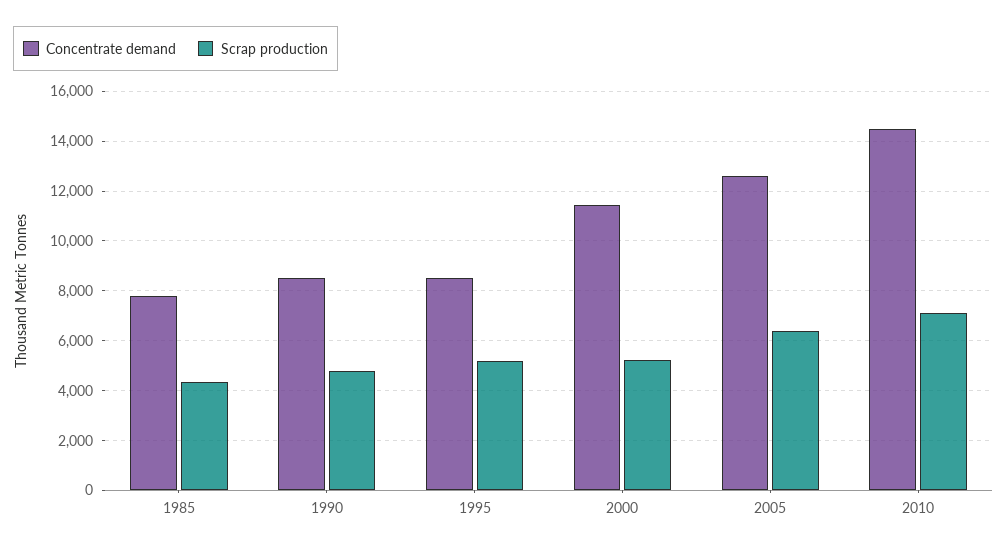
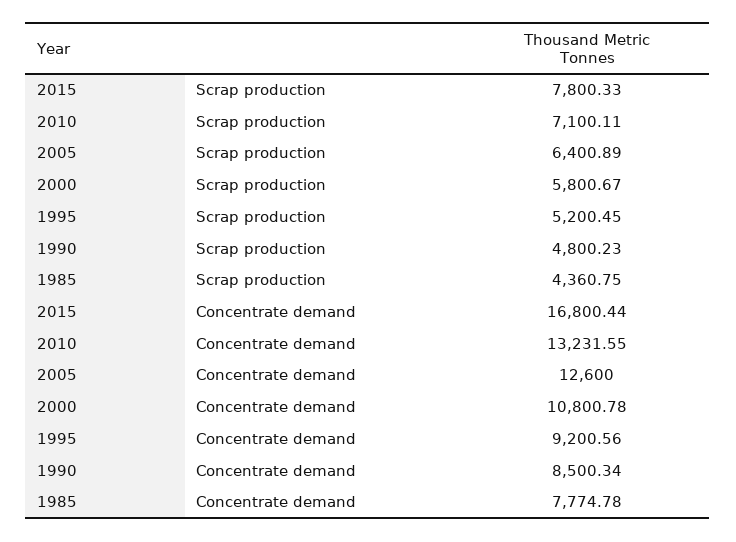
Concentrate demand, 1995: 8500 -> 9200.56
Concentrate demand, 2000: 11500 -> 10800.78
Scrap production, 2000: 5250 -> 5800.67
Concentrate demand, 2010: 14500 -> 13231.55
Scrap production, 2015: none -> 7800.33
Concentrate demand, 2015: none -> 16800.44

